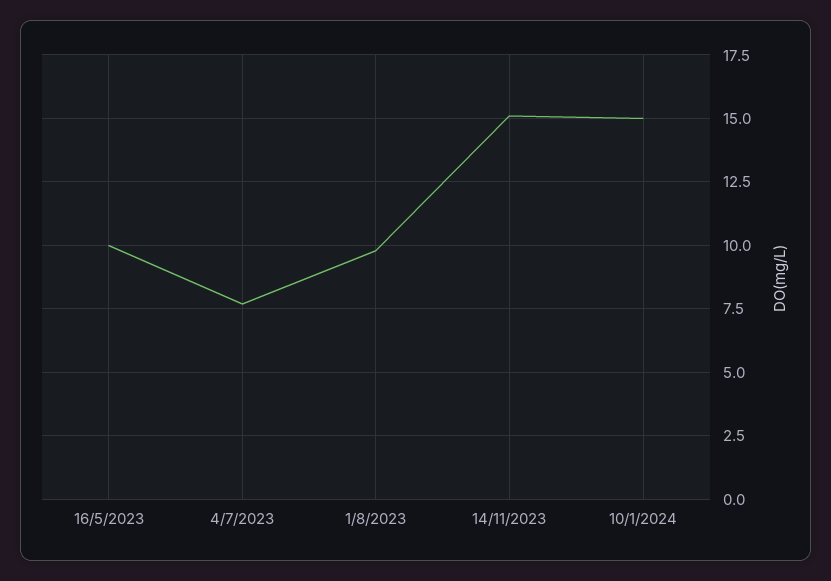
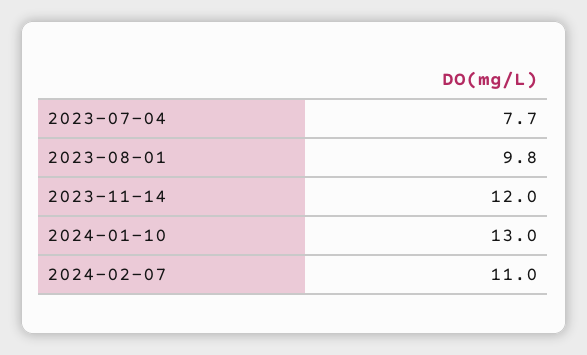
16/5/2023: 10 -> none
14/11/2023: 15 -> 12
10/1/2024: 15 -> 13
2024-02-07: none -> 11

